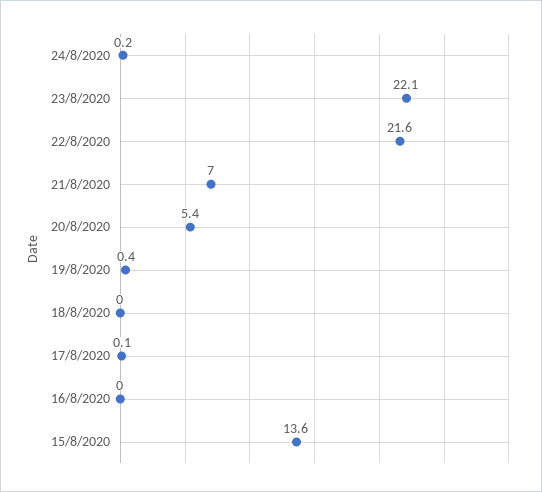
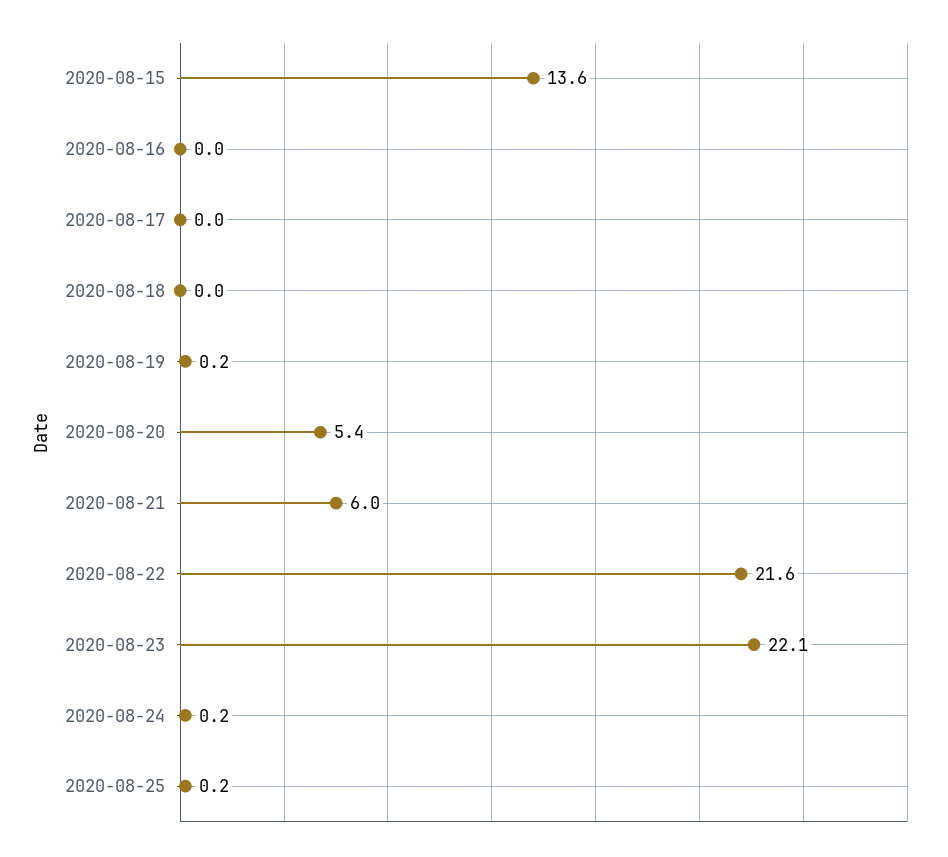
21/8/2020: 7 -> 6
19/8/2020: 0.4 -> 0.2
17/8/2020: 0.1 -> 0
2020-08-25: none -> 0.2

